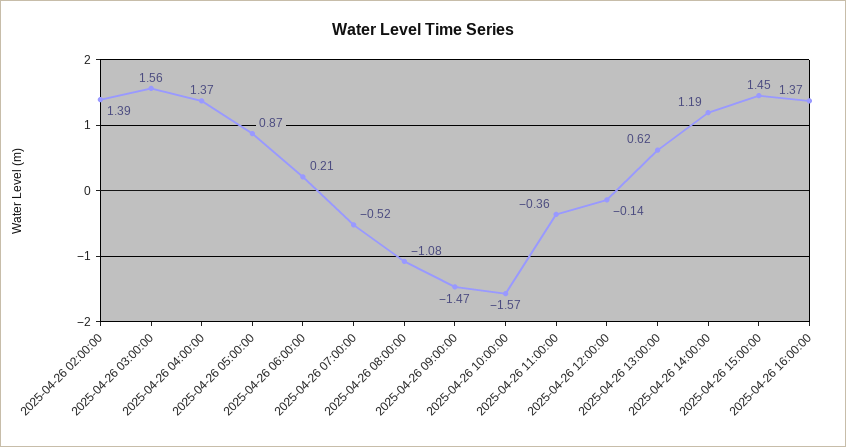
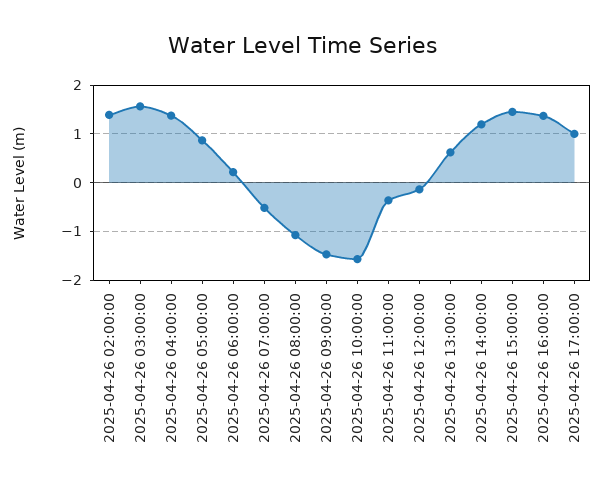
2025-04-26 17:00:00: none -> 1

